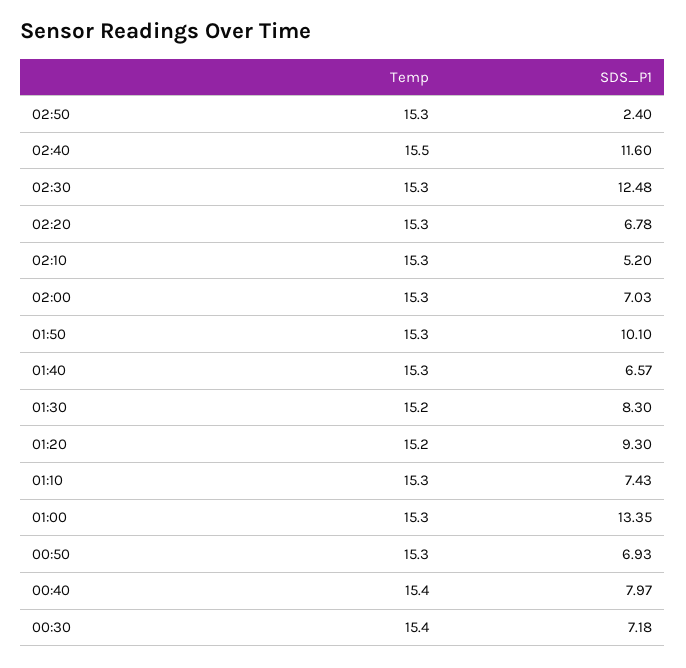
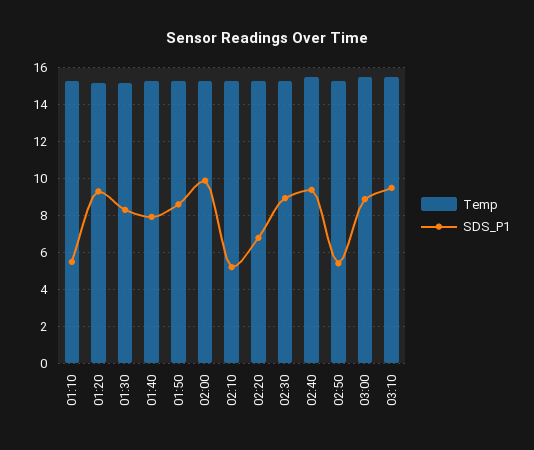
SDS_P1, 02:50: 2.4 -> 5.5
SDS_P1, 02:40: 11.6 -> 9.5
SDS_P1, 02:30: 12.48 -> 9
SDS_P1, 02:00: 7.03 -> 10
SDS_P1, 01:50: 10.1 -> 8.5
SDS_P1, 01:40: 6.57 -> 8
SDS_P1, 01:10: 7.43 -> 5.5
Temp, 01:00: 15.3 -> none
SDS_P1, 01:00: 13.35 -> none
Temp, 00:50: 15.3 -> none
SDS_P1, 00:50: 6.93 -> none
Temp, 00:40: 15.4 -> none
SDS_P1, 00:40: 7.97 -> none
Temp, 00:30: 15.4 -> none
SDS_P1, 00:30: 7.18 -> none
Temp, 03:00: none -> 15.5
SDS_P1, 03:00: none -> 9
Temp, 03:10: none -> 15.5
SDS_P1, 03:10: none -> 9.5

